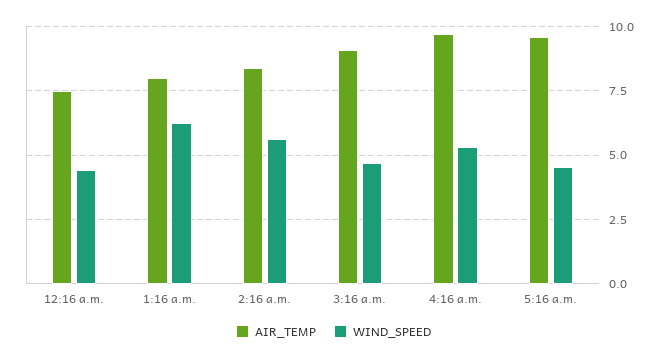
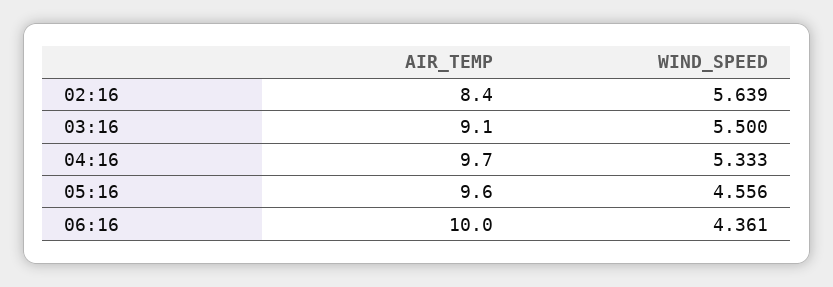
AIR_TEMP, 12:16 a.m.: 7.5 -> none
WIND_SPEED, 12:16 a.m.: 4.5 -> none
AIR_TEMP, 1:16 a.m.: 8 -> none
WIND_SPEED, 1:16 a.m.: 6.25 -> none
WIND_SPEED, 3:16 a.m.: 4.75 -> 5.5
AIR_TEMP, 06:16: none -> 10
WIND_SPEED, 06:16: none -> 4.361

